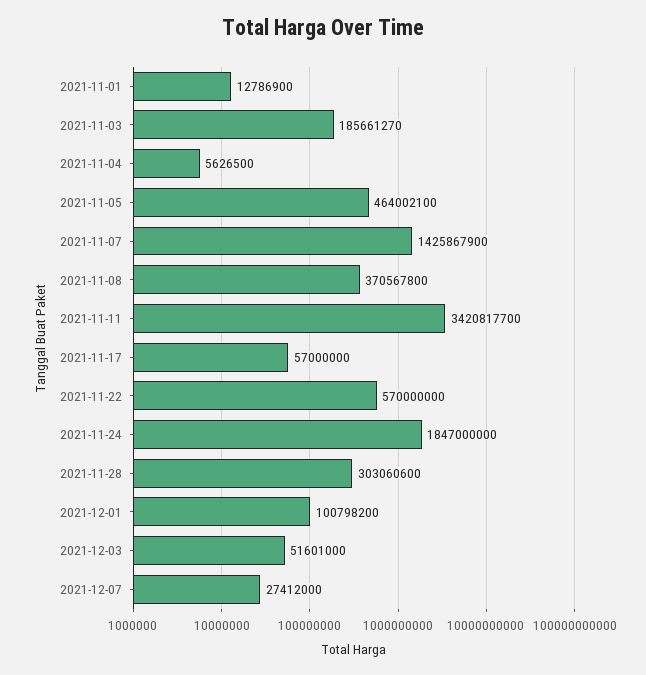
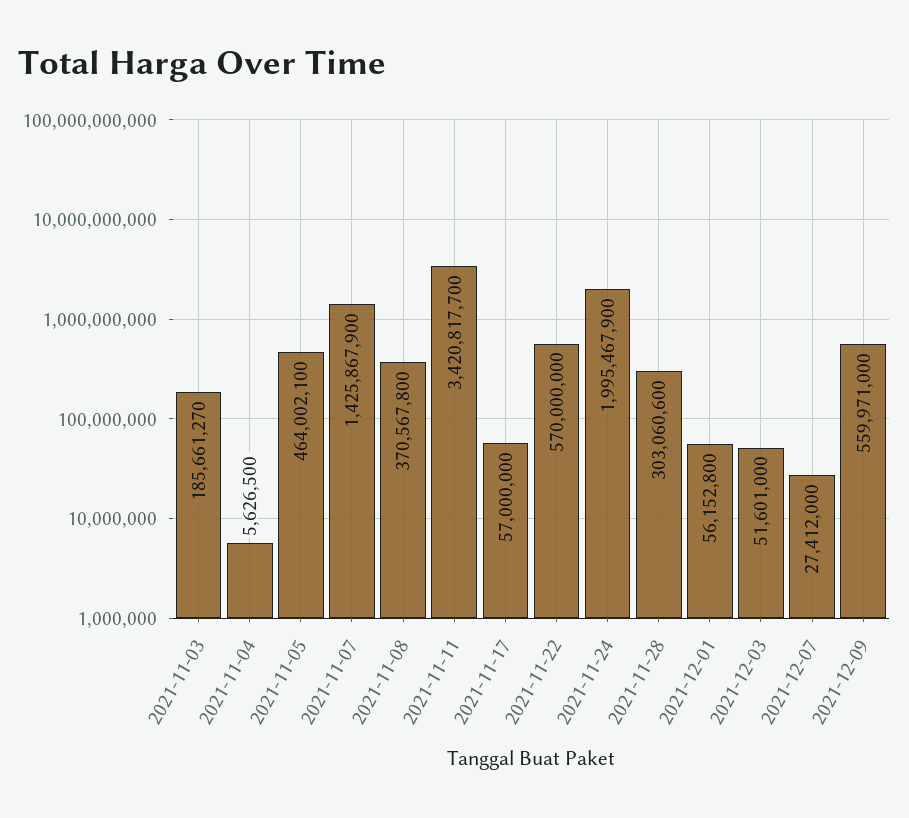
2021-11-01: 12786900 -> none
2021-11-24: 1847000000 -> 1995467900
2021-12-01: 100798200 -> 56152800
2021-12-09: none -> 559971000

